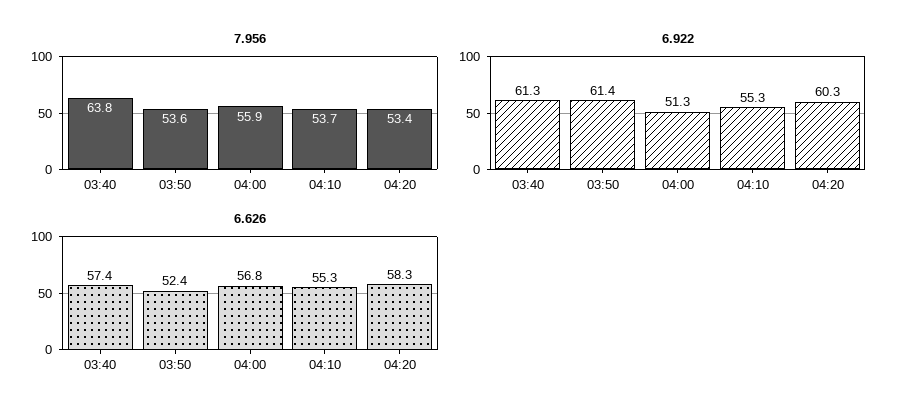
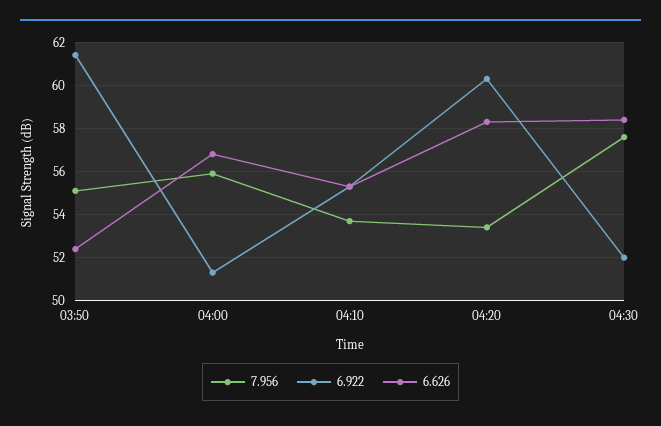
7.956, 03:40: 63.8 -> none
7.956, 03:50: 53.6 -> 55
6.922, 03:40: 61.3 -> none
6.626, 03:40: 57.4 -> none
7.956, 04:30: none -> 57.5
6.922, 04:30: none -> 52
6.626, 04:30: none -> 58.5

